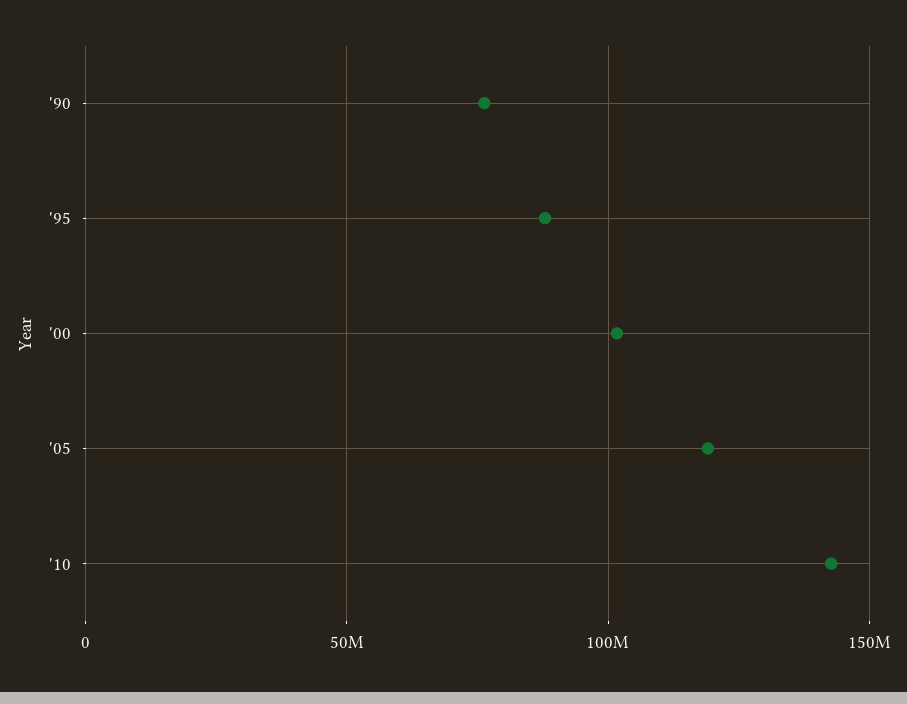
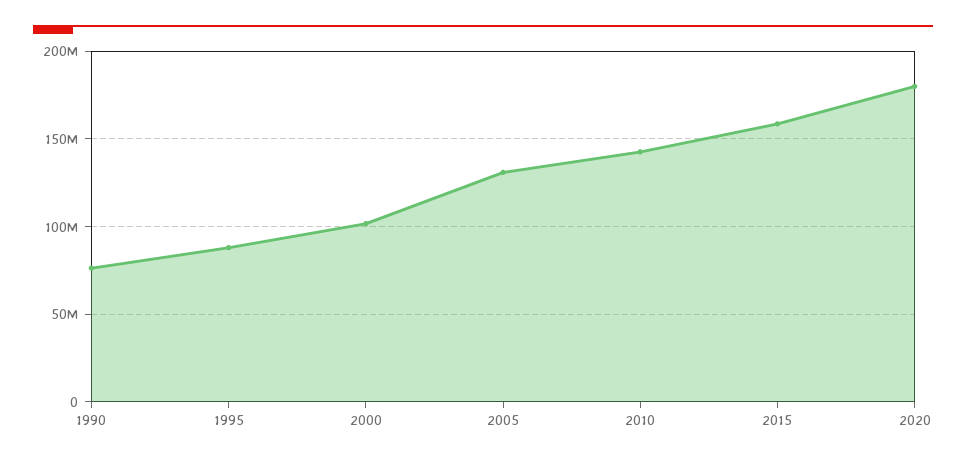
'05: 120000000 -> 130000000
2015: none -> 160000000
2020: none -> 180000000

